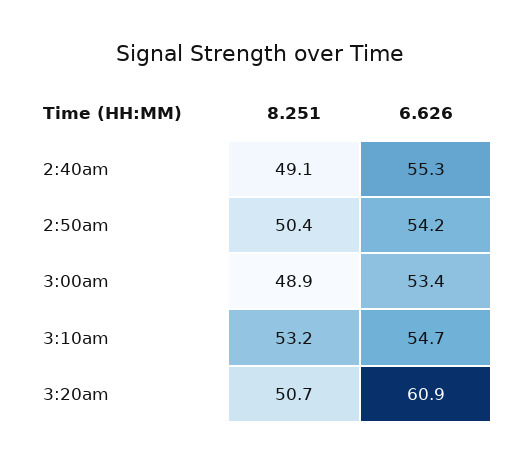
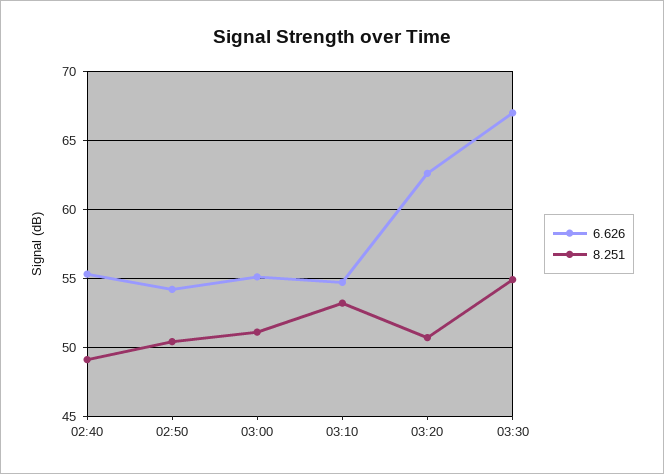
8.251, 3:00am: 48.9 -> 51
6.626, 3:00am: 53.4 -> 55
6.626, 3:20am: 60.9 -> 62.5
6.626, 03:30: none -> 67
8.251, 03:30: none -> 55

